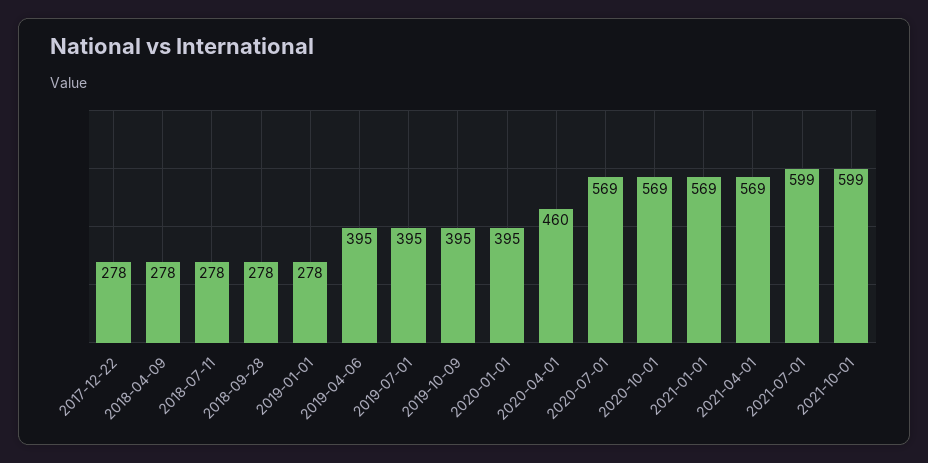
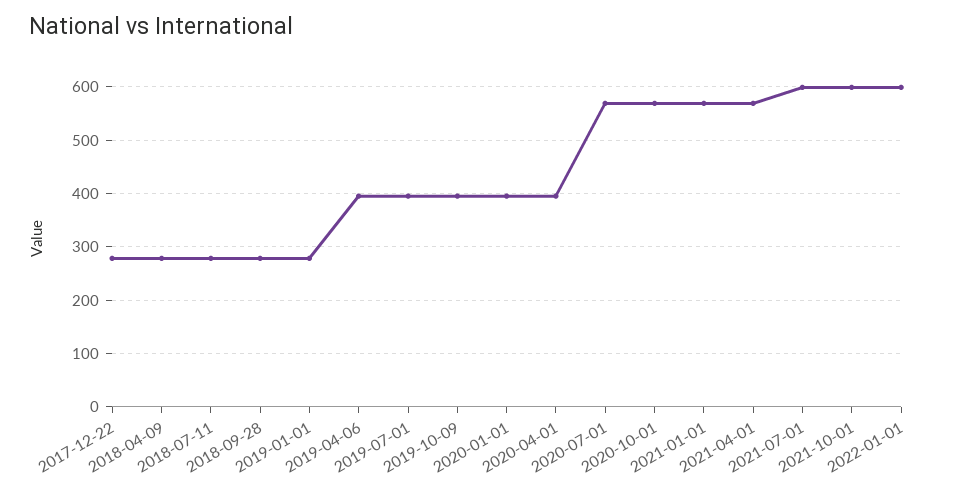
2020-04-01: 460 -> 400
2022-01-01: none -> 600

